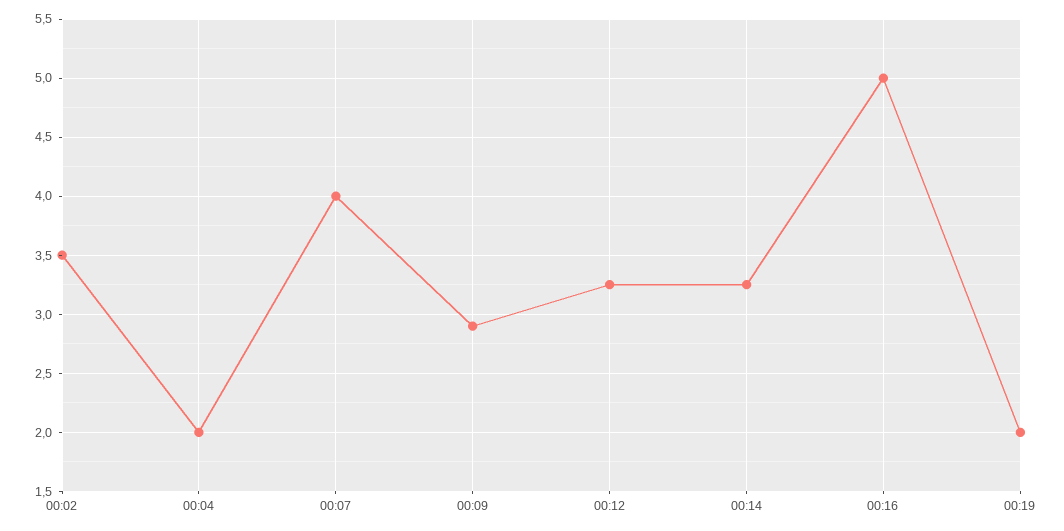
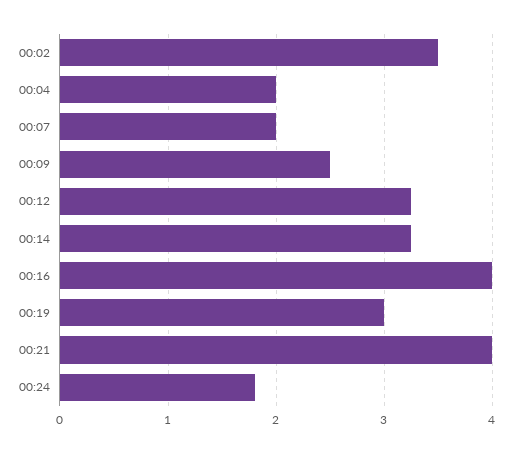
00:07: 4 -> 2
00:09: 2.9 -> 2.5
00:16: 5 -> 4
00:19: 2 -> 3
00:21: none -> 4
00:24: none -> 1.8

